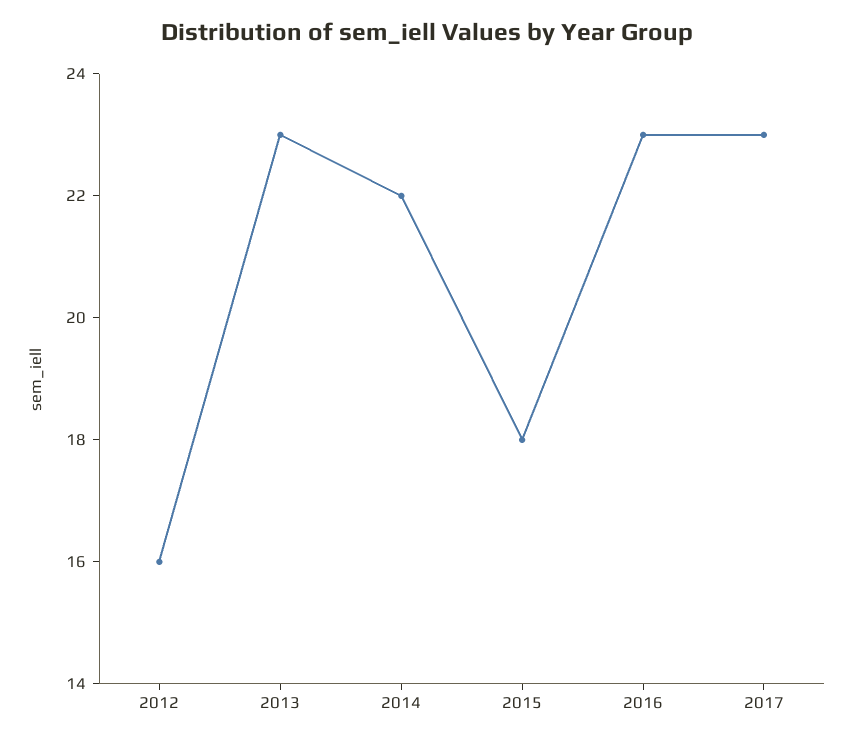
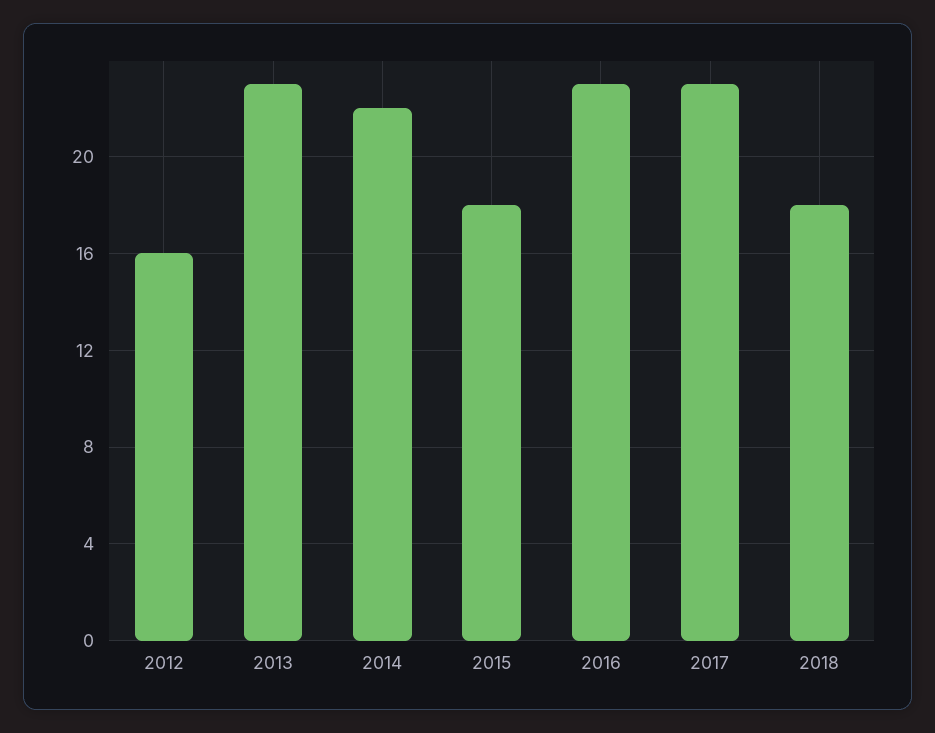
2018: none -> 18

